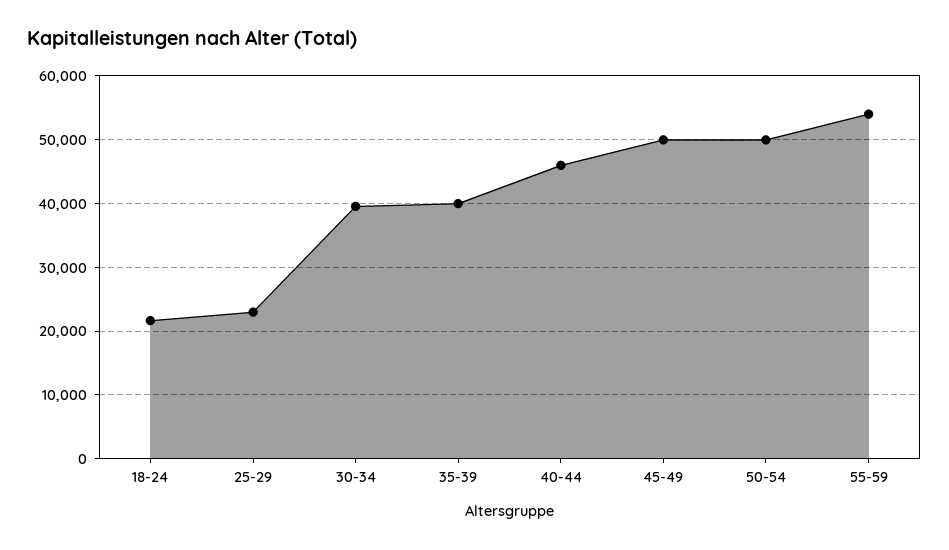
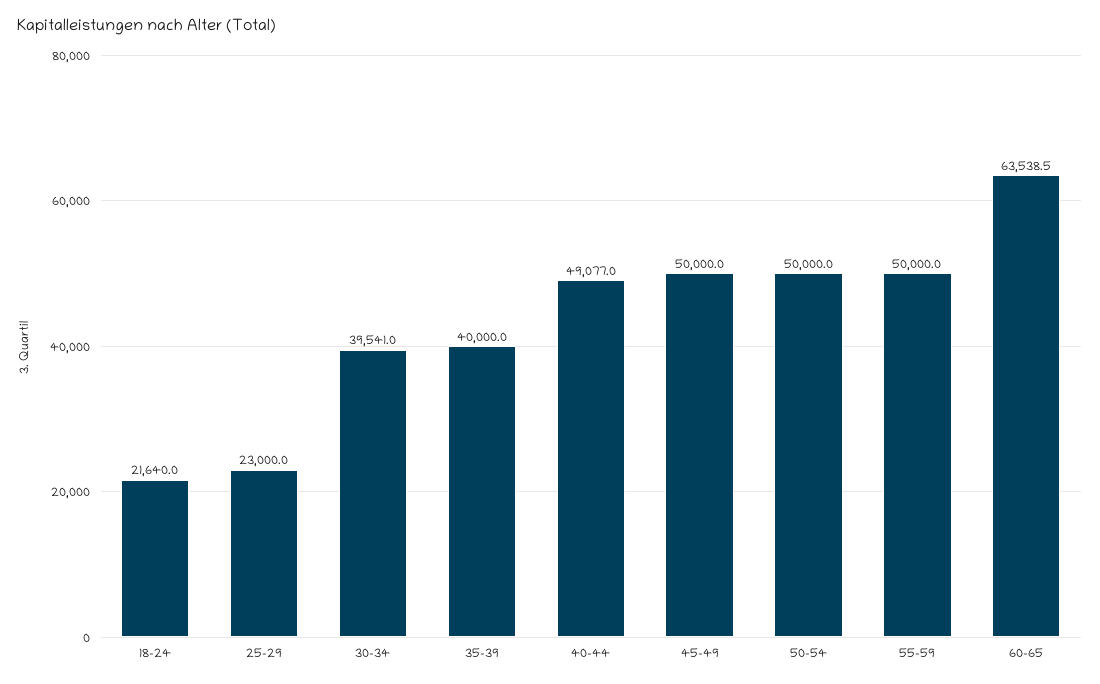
40-44: 46000 -> 49077
55-59: 54000 -> 50000
60-65: none -> 63538.5

